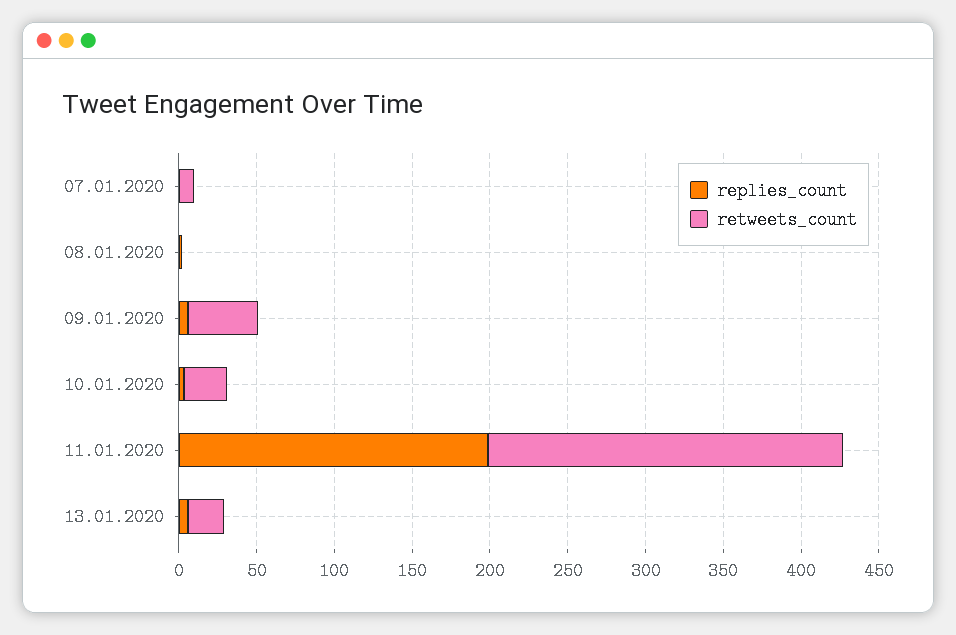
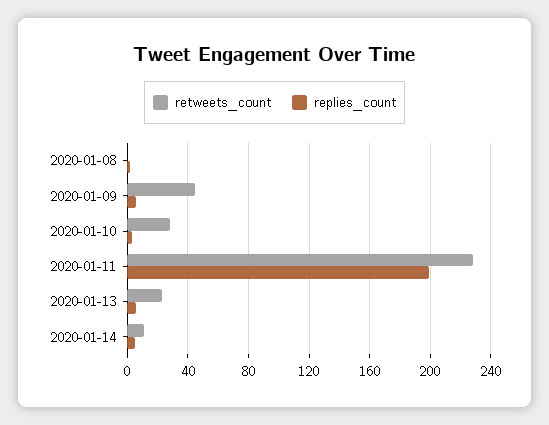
replies_count, 07.01.2020: 0 -> none
retweets_count, 07.01.2020: 10 -> none
retweets_count, 2020-01-14: none -> 10
replies_count, 2020-01-14: none -> 5

